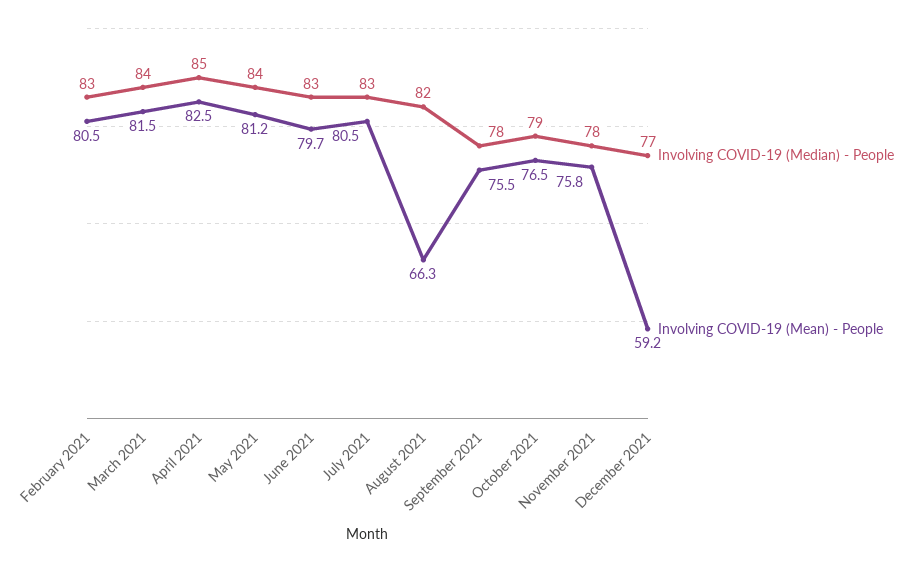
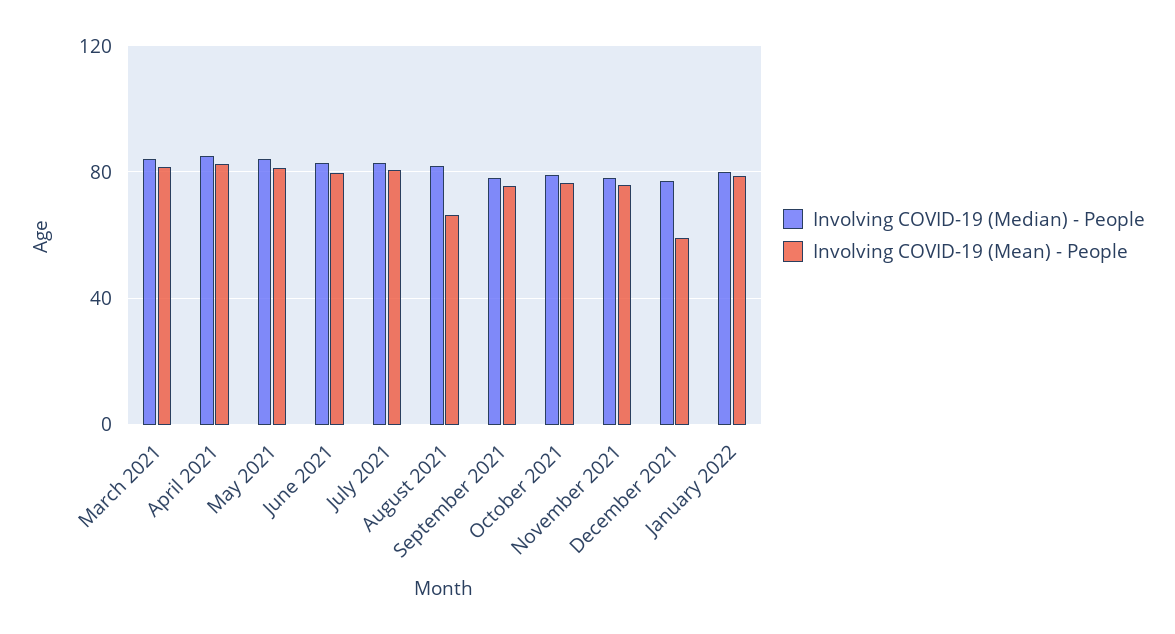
Involving COVID-19 (Median) - People, February 2021: 83 -> none
Involving COVID-19 (Mean) - People, February 2021: 80.5 -> none
Involving COVID-19 (Median) - People, January 2022: none -> 80
Involving COVID-19 (Mean) - People, January 2022: none -> 80

